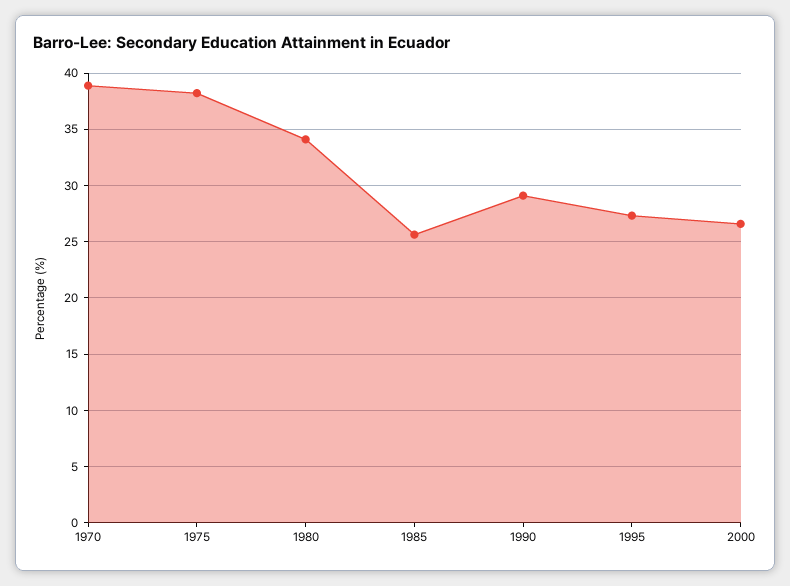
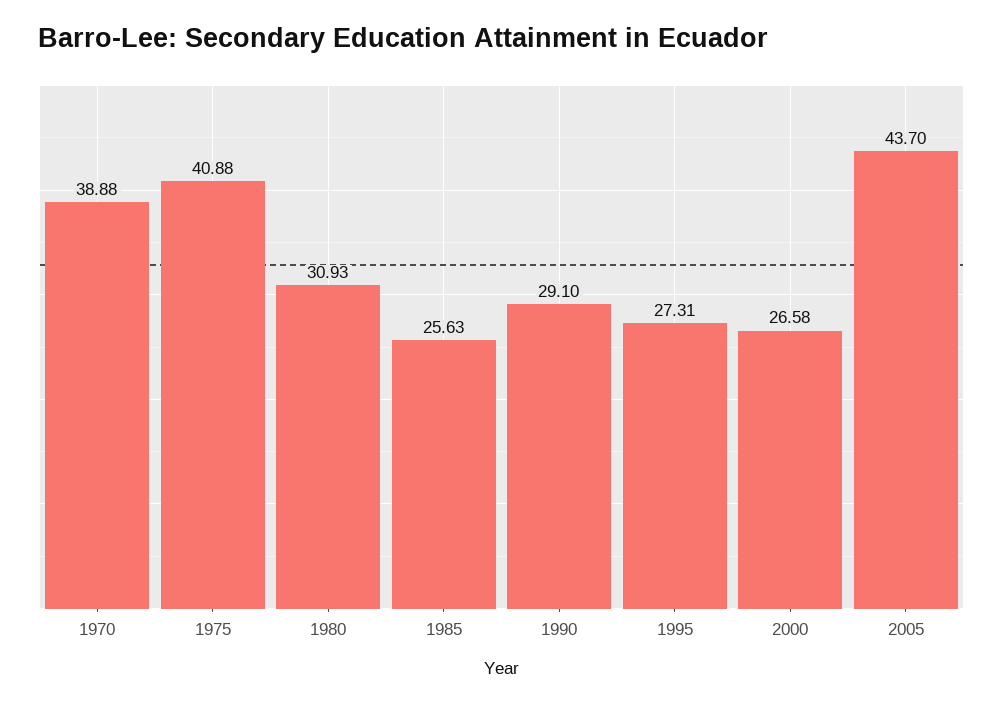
1975: 38 -> 40.88
1980: 34 -> 30.93
2005: none -> 43.7

